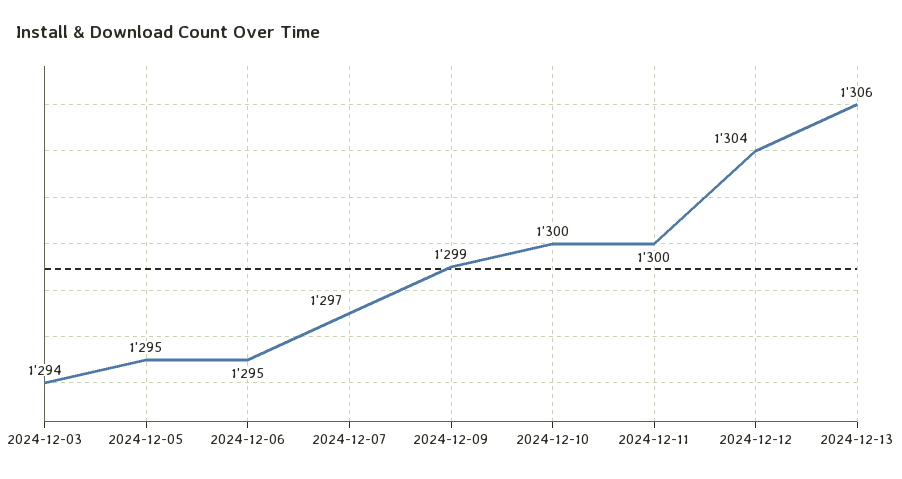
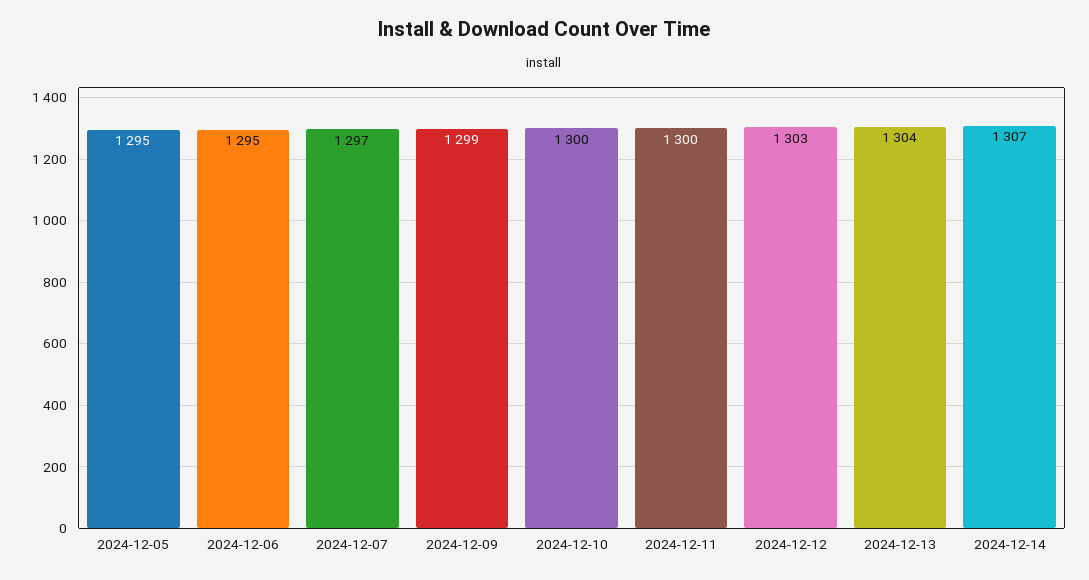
2024-12-03: 1294 -> none
2024-12-12: 1304 -> 1303
2024-12-13: 1306 -> 1304
2024-12-14: none -> 1307

